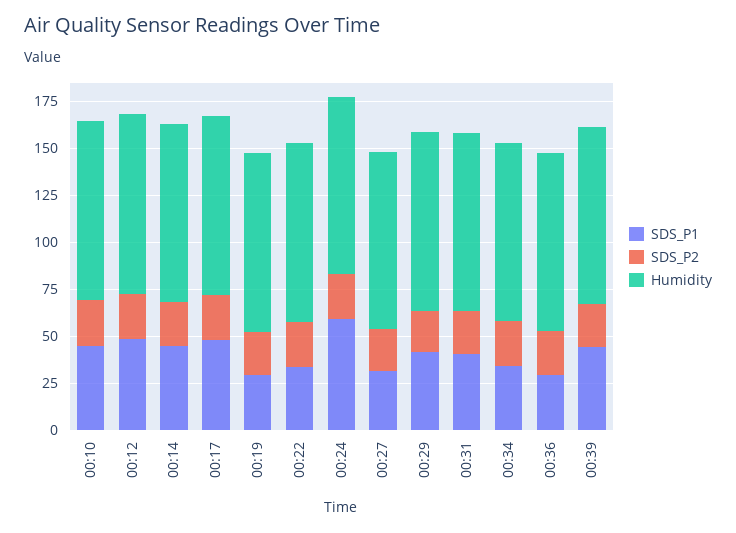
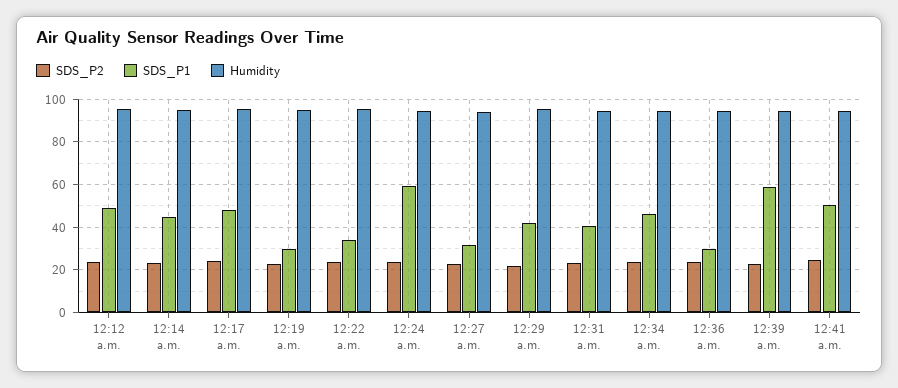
SDS_P1, 00:10: 45 -> none
SDS_P2, 00:10: 25 -> none
Humidity, 00:10: 95 -> none
SDS_P1, 00:34: 35 -> 45
SDS_P1, 00:39: 45 -> 60
SDS_P2, 12:41 a.m.: none -> 25
SDS_P1, 12:41 a.m.: none -> 50
Humidity, 12:41 a.m.: none -> 95

